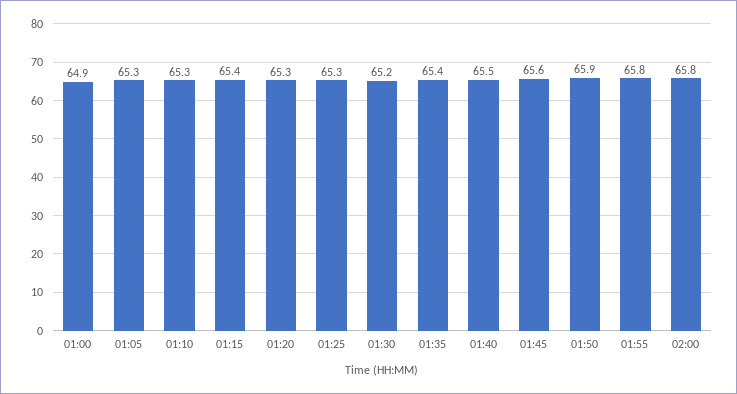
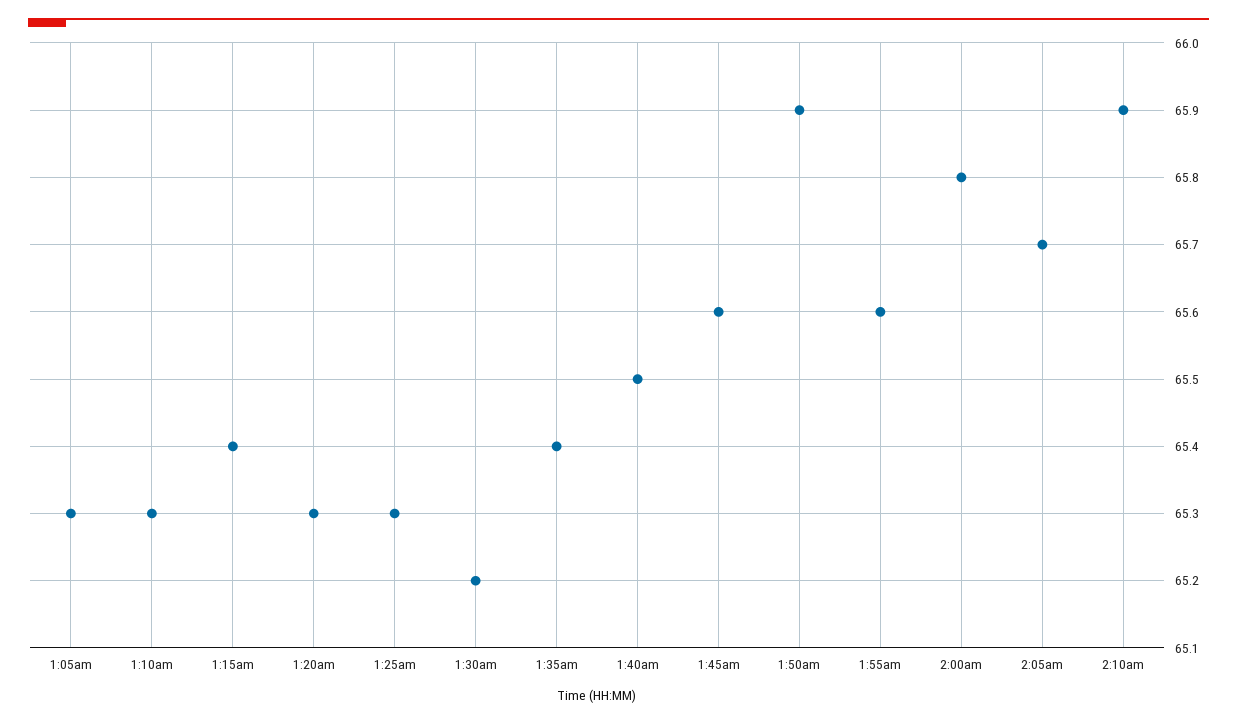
01:00: 64.9 -> none
01:55: 65.8 -> 65.6
2:05am: none -> 65.7
2:10am: none -> 65.9

